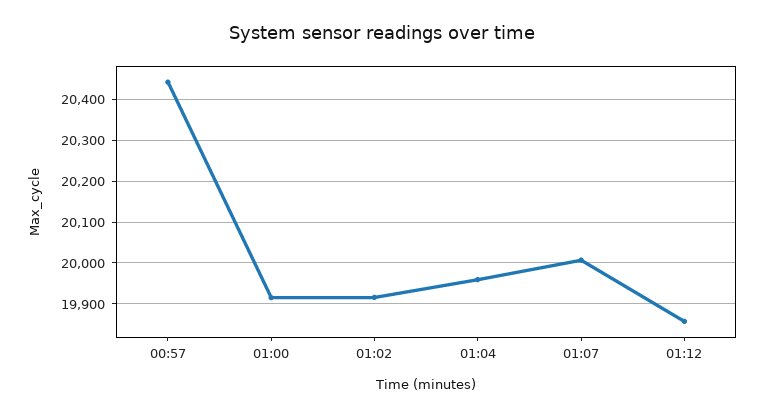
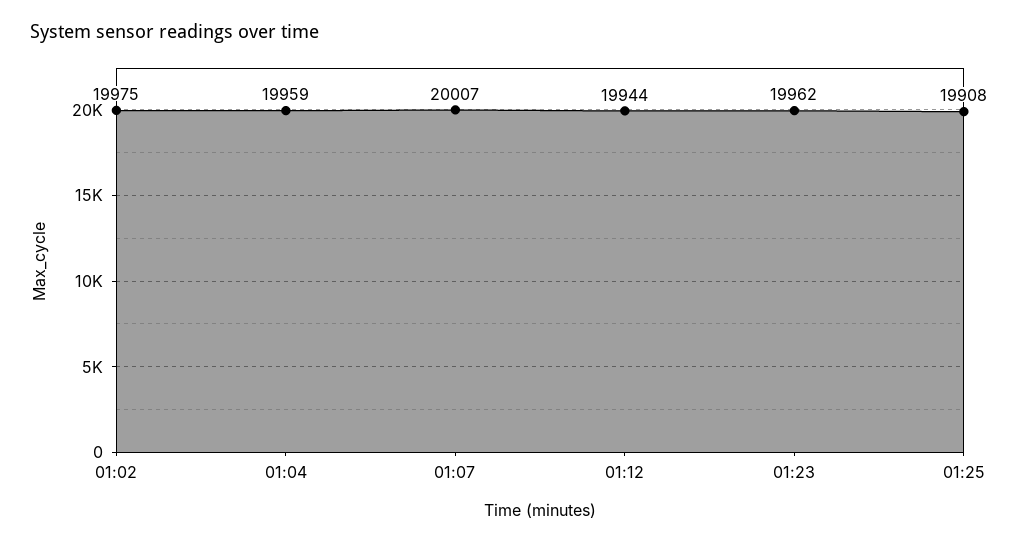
00:57: 20440 -> none
01:00: 19920 -> none
01:02: 19920 -> 19975
01:12: 19860 -> 19944
01:23: none -> 19962
01:25: none -> 19908

